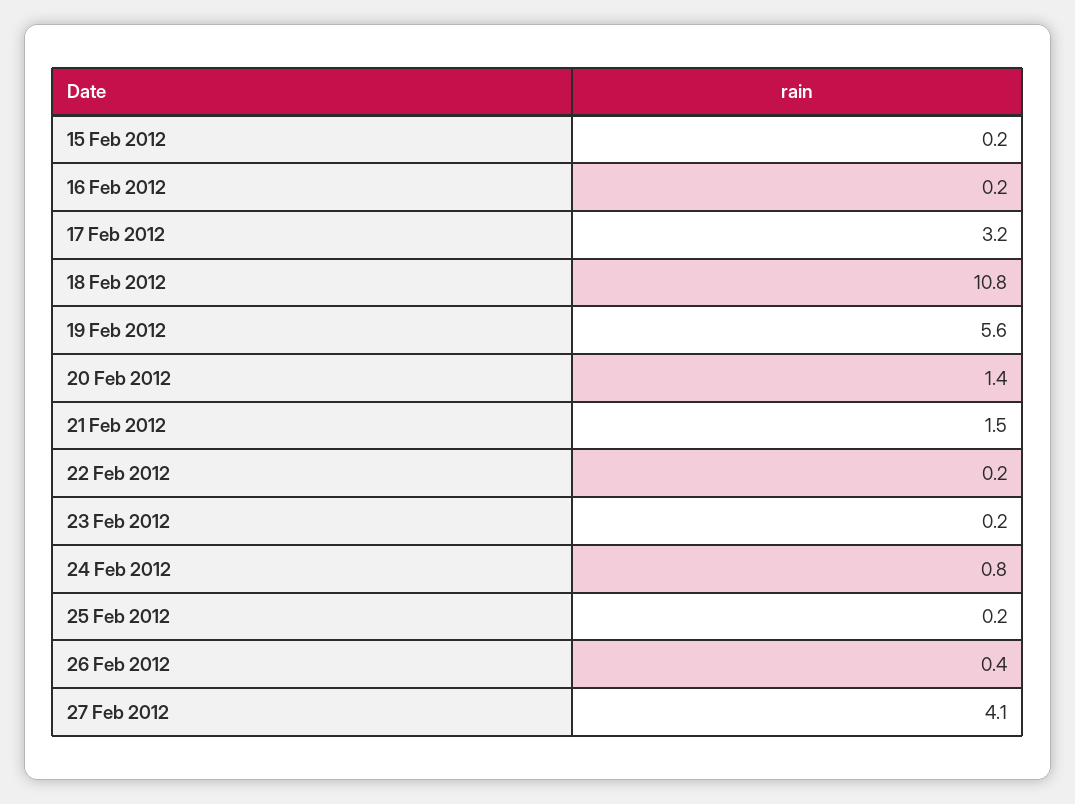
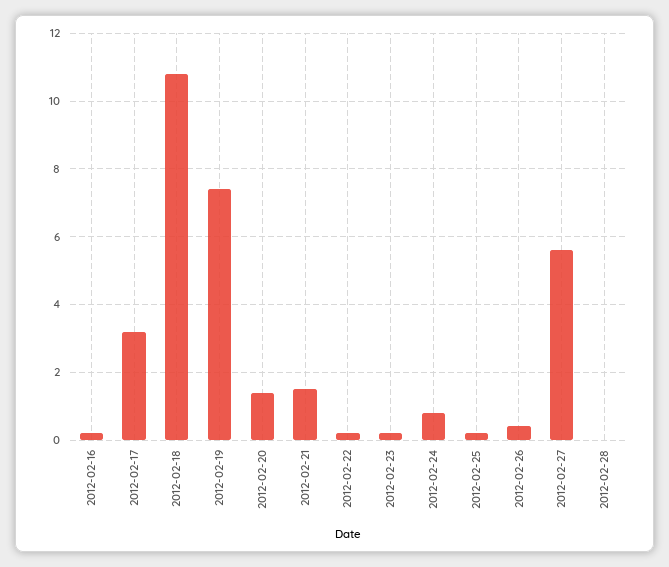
15 Feb 2012: 0.2 -> none
19 Feb 2012: 5.6 -> 7.5
27 Feb 2012: 4.1 -> 5.5
2012-02-28: none -> 0

